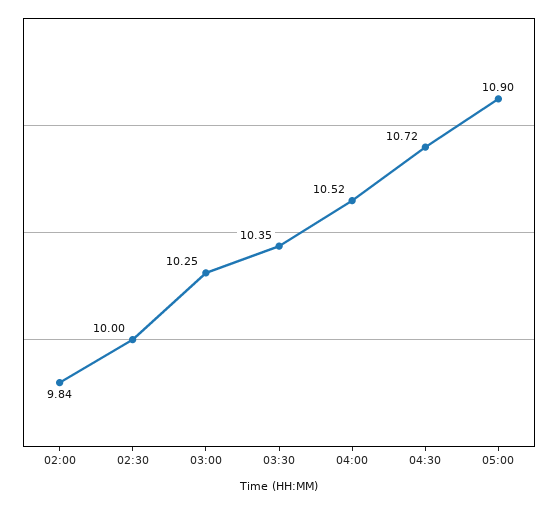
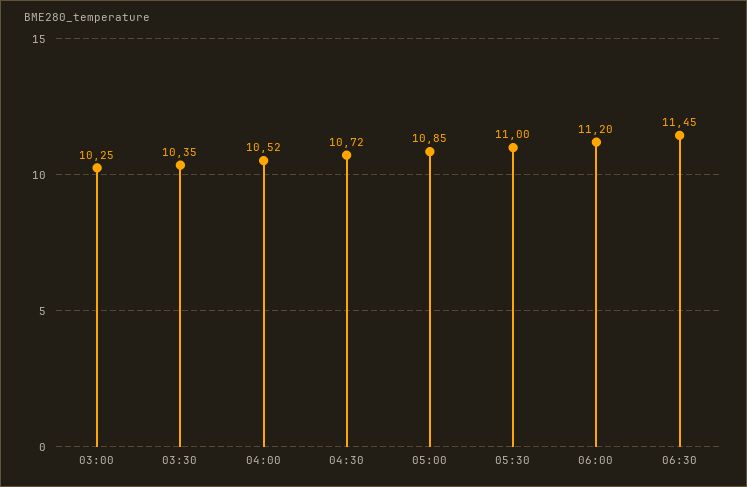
02:00: 9.84 -> none
02:30: 10 -> none
05:00: 10.9 -> 10.85
05:30: none -> 11
06:00: none -> 11.2
06:30: none -> 11.45

